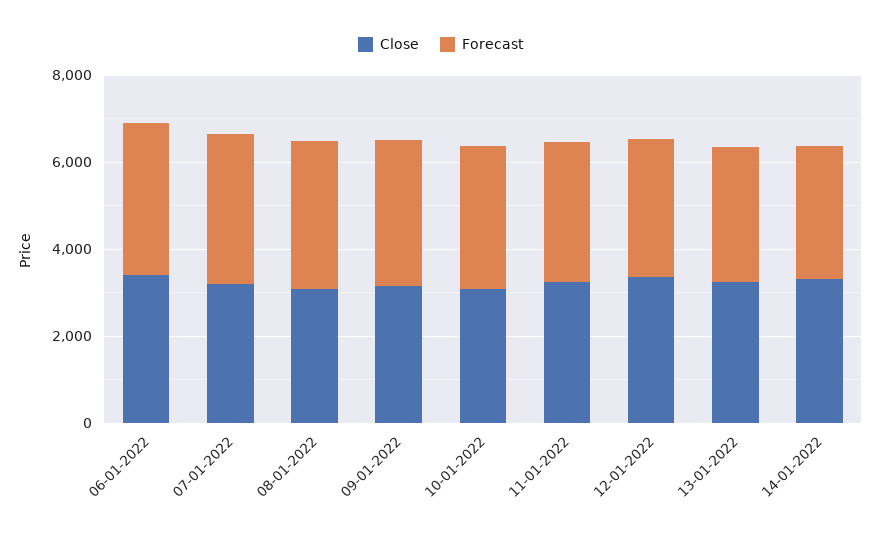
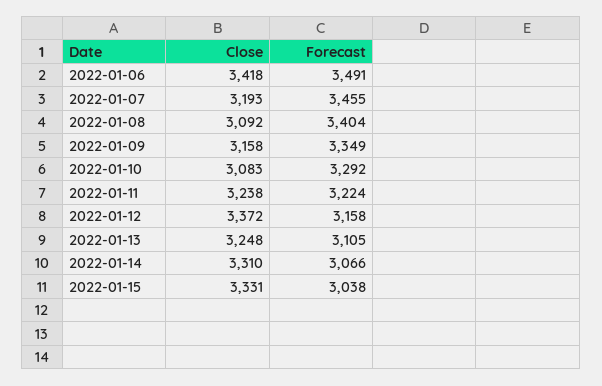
Close, 2022-01-15: none -> 3331
Forecast, 2022-01-15: none -> 3038

